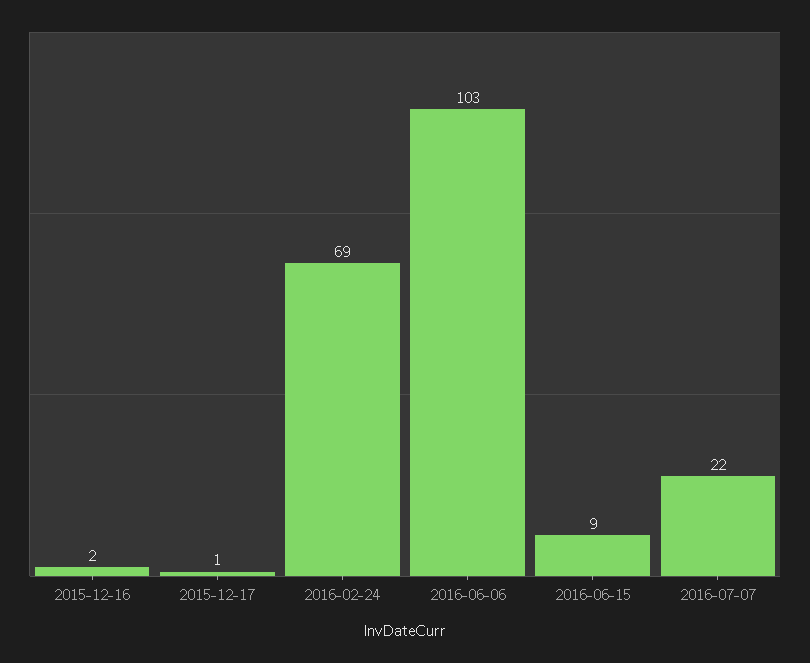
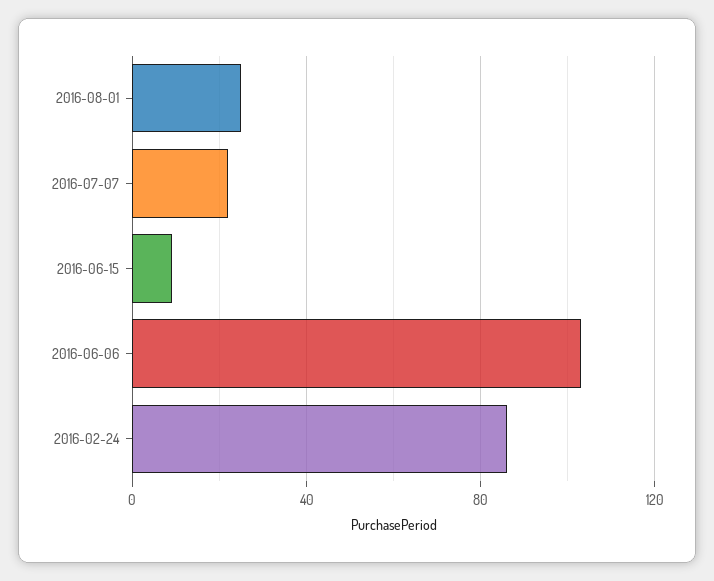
2015-12-16: 2 -> none
2015-12-17: 1 -> none
2016-02-24: 69 -> 85
2016-08-01: none -> 25

